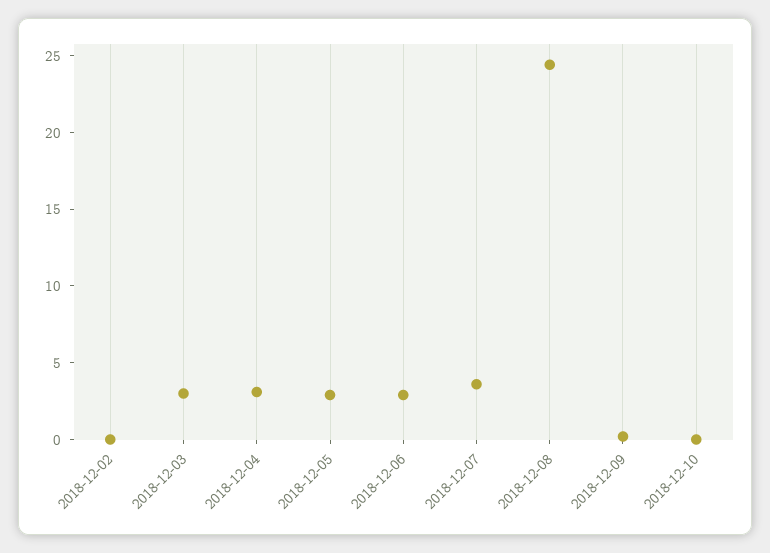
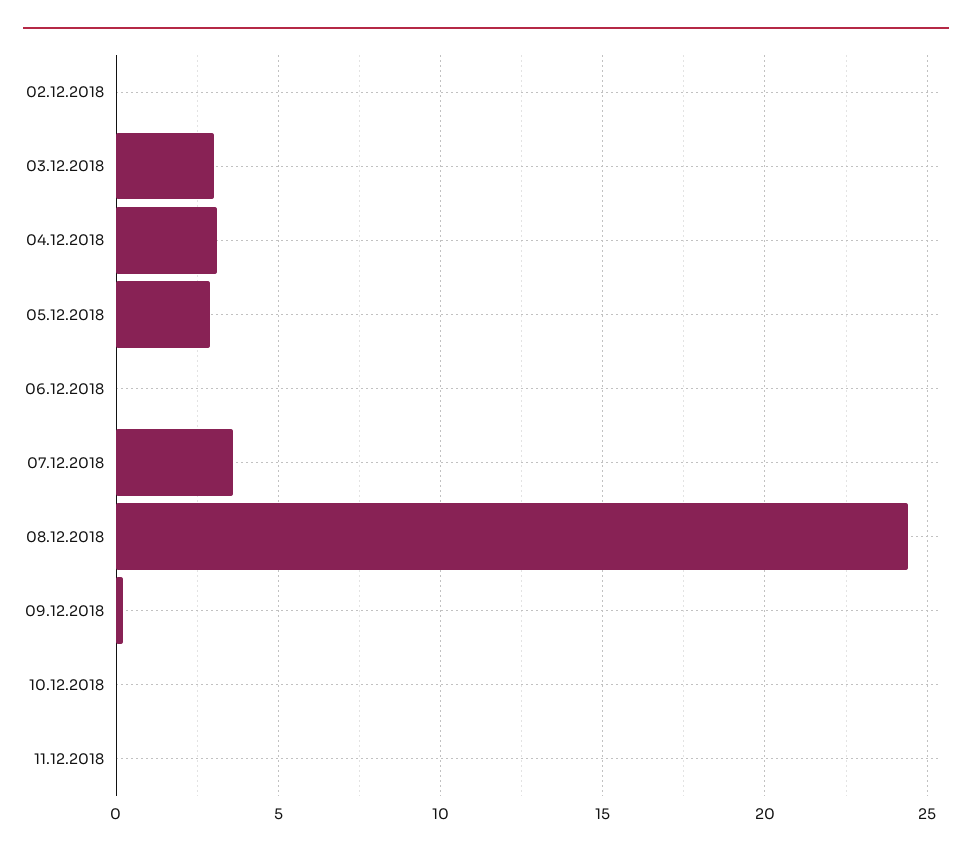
2018-12-06: 3 -> 0
11.12.2018: none -> 0

